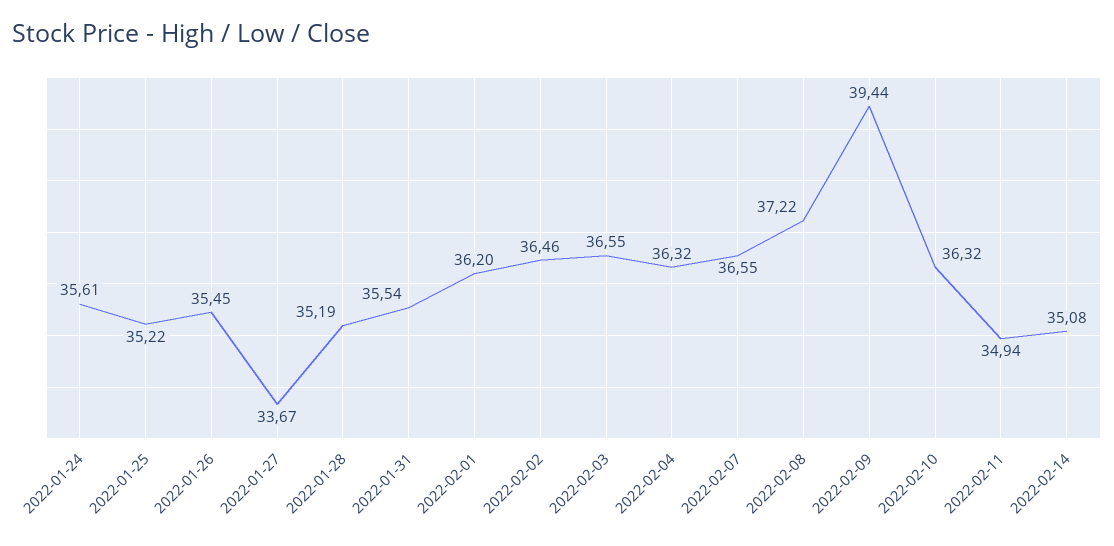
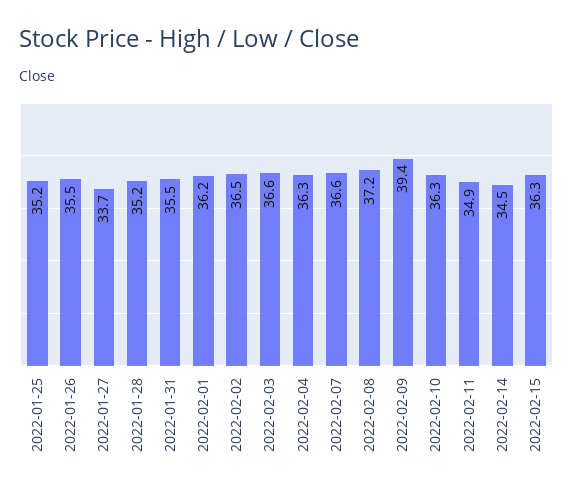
2022-01-24: 35.61 -> none
2022-02-14: 35.08 -> 34.5
2022-02-15: none -> 36.3

